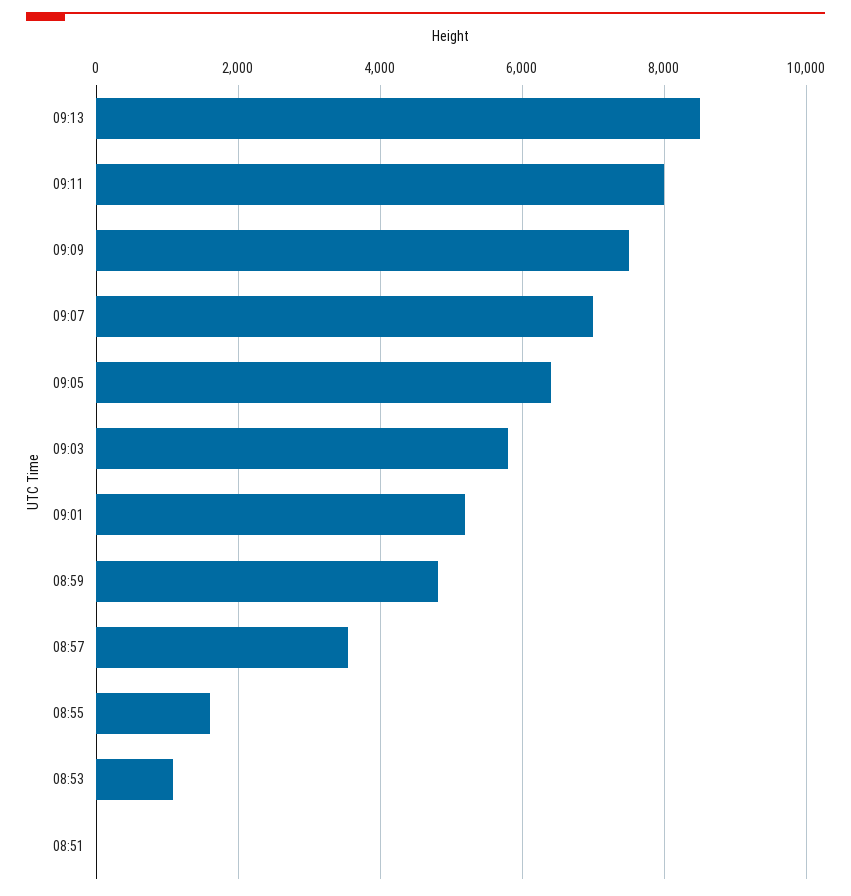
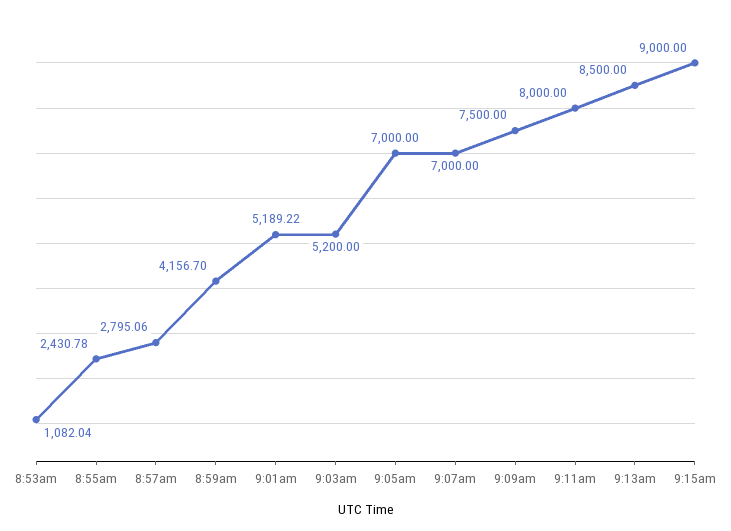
09:05: 6400 -> 7000
09:03: 5800 -> 5200
08:59: 4800 -> 4156.7
08:57: 3600 -> 2795.06
08:55: 1600 -> 2430.78
08:51: 0 -> none
9:15am: none -> 9000

